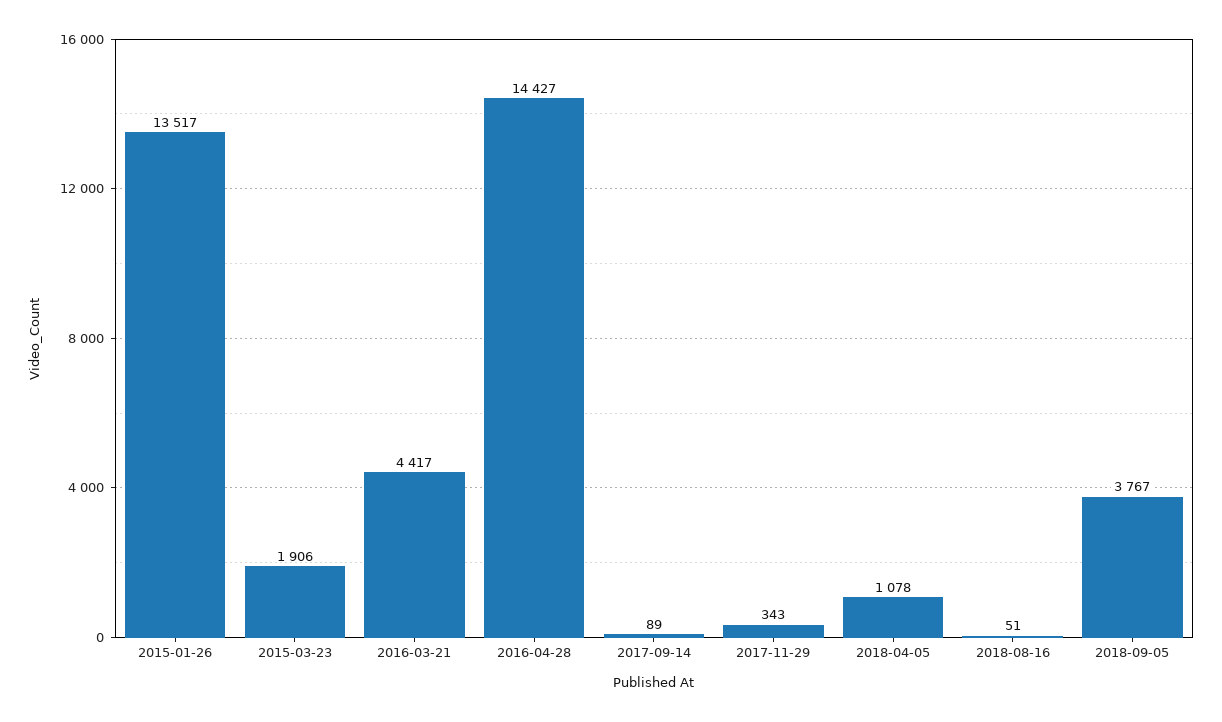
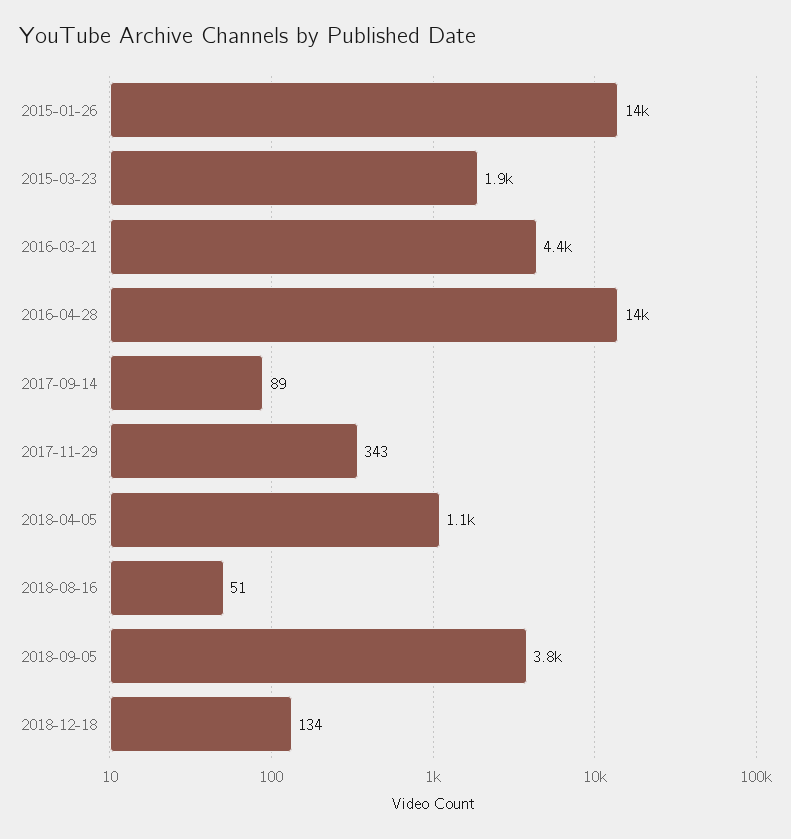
2018-12-18: none -> 134

